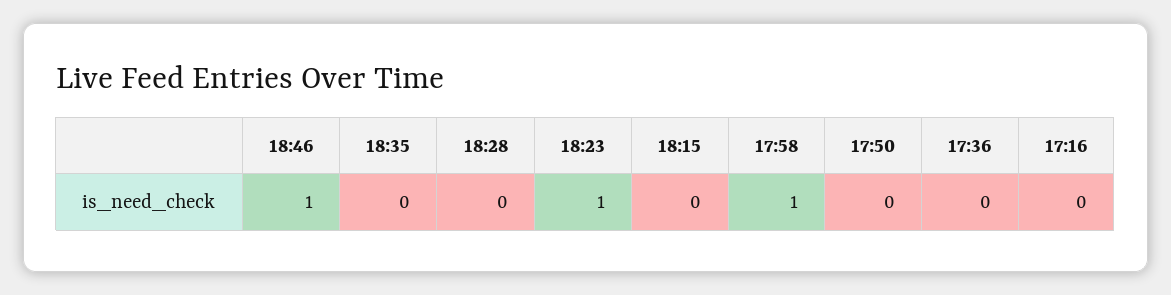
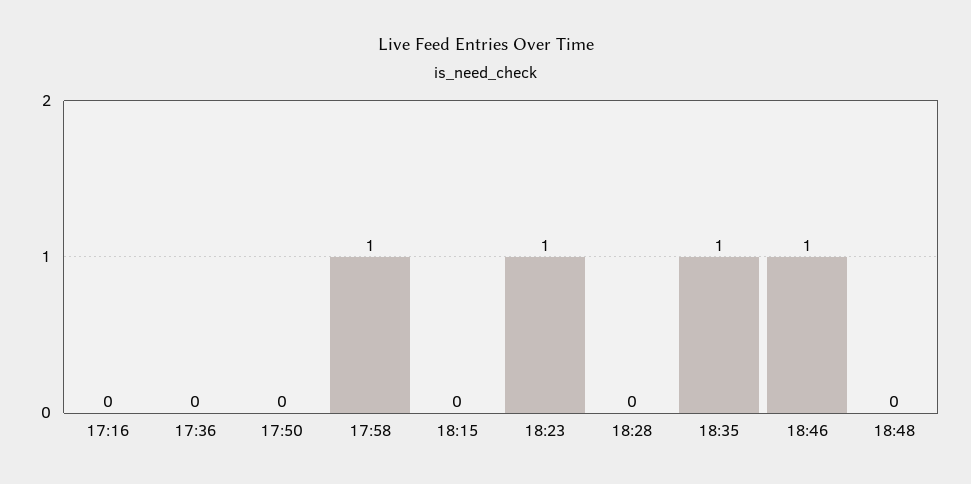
18:35: 0 -> 1
18:48: none -> 0

